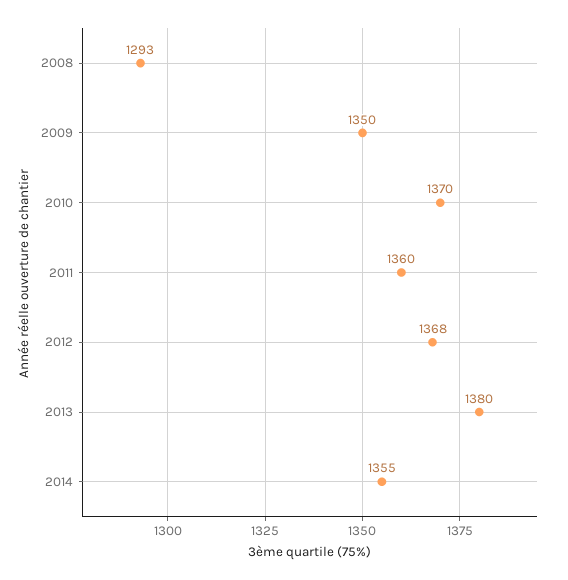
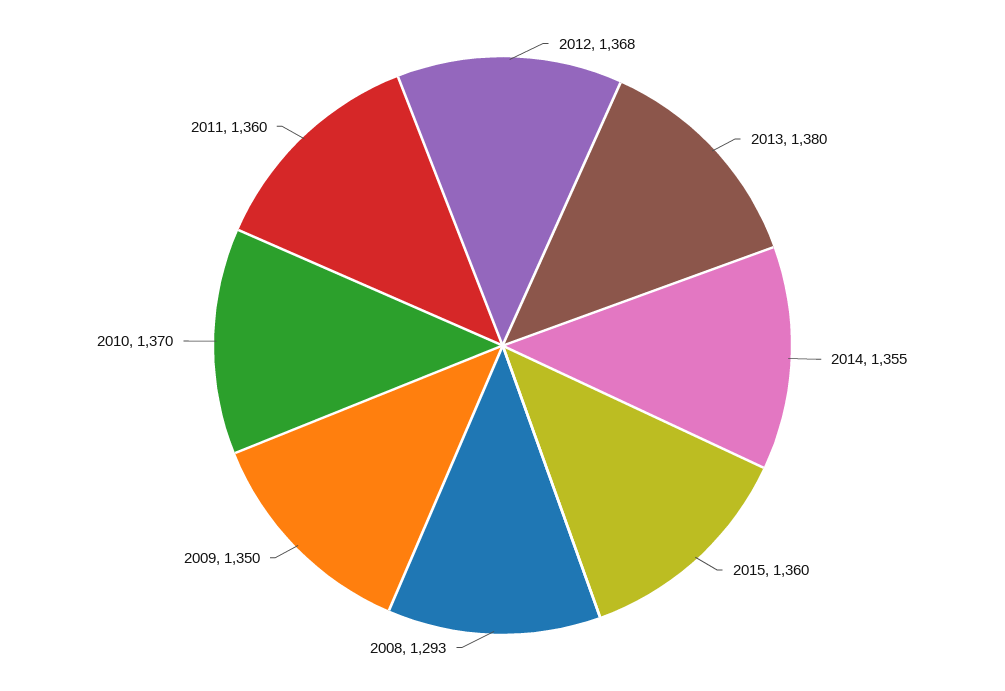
2015: none -> 1360

